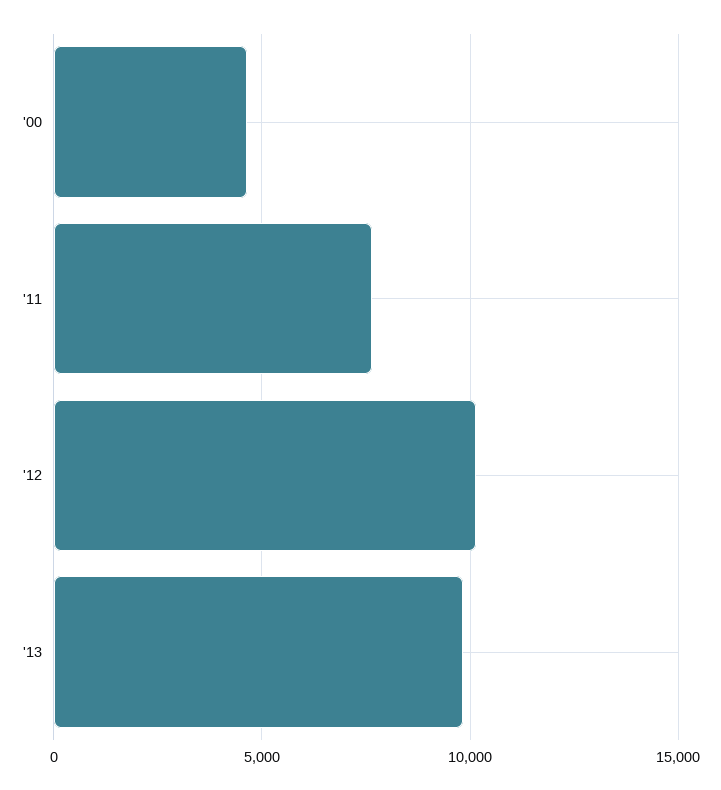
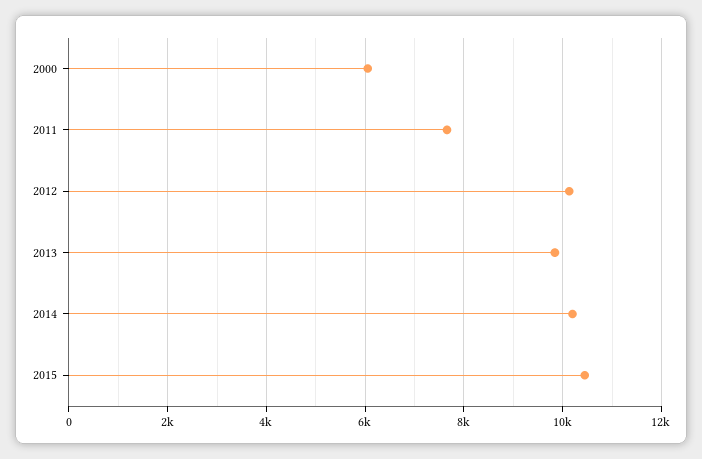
'00: 4500 -> 6000
2014: none -> 10200
2015: none -> 10400

